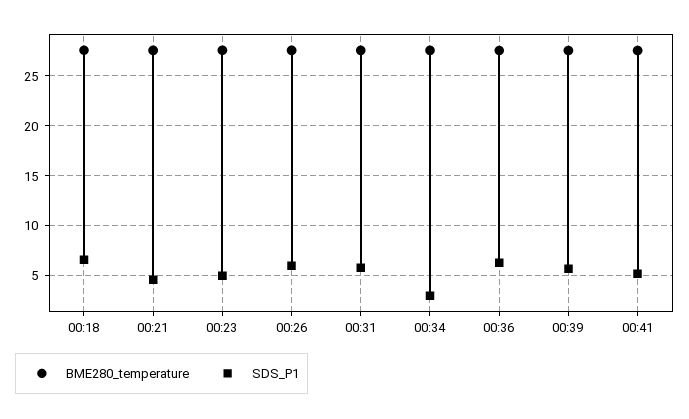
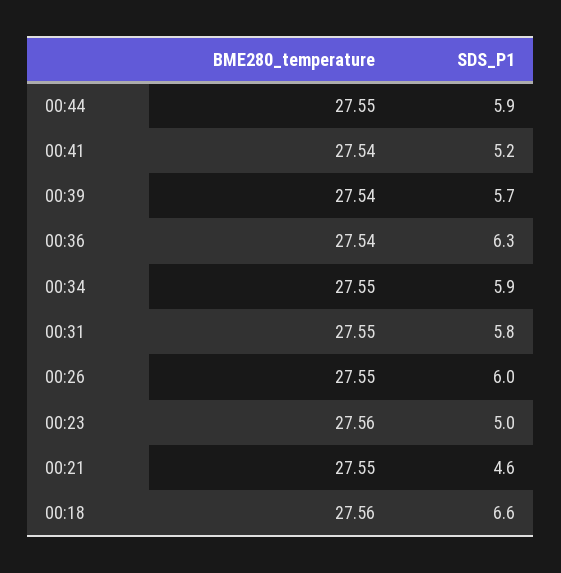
SDS_P1, 00:34: 3 -> 5.9
BME280_temperature, 00:44: none -> 27.55
SDS_P1, 00:44: none -> 5.9

